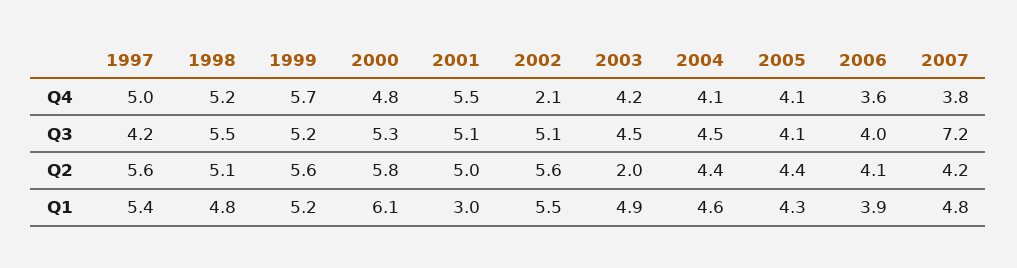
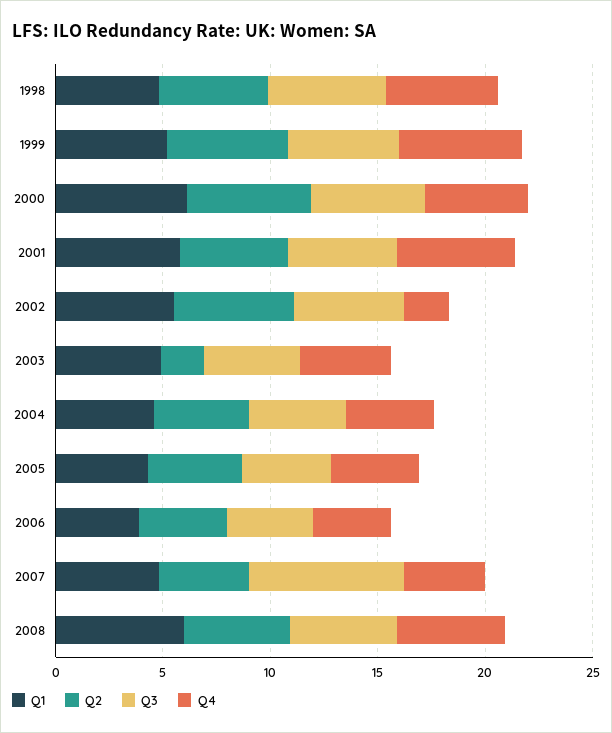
Q4, 1997: 5 -> none
Q3, 1997: 4.2 -> none
Q2, 1997: 5.6 -> none
Q1, 1997: 5.4 -> none
Q1, 2001: 3 -> 6
Q1, 2008: none -> 6
Q2, 2008: none -> 5
Q3, 2008: none -> 5
Q4, 2008: none -> 5

